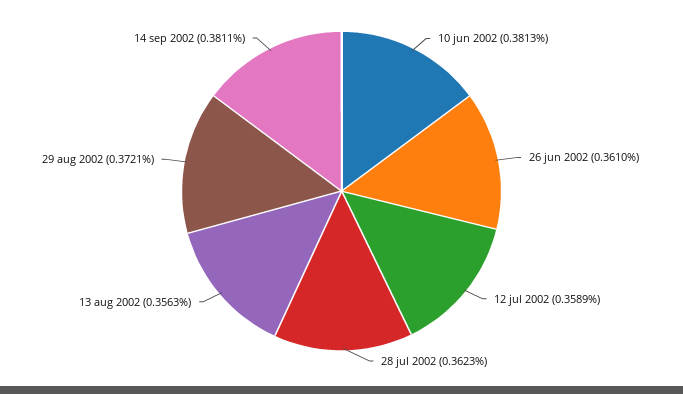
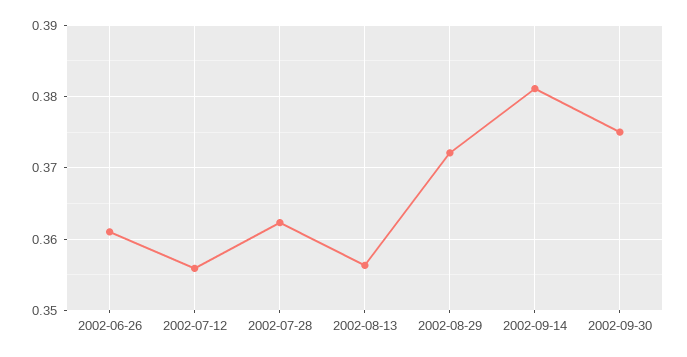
10 jun 2002: 0.3813 -> none
12 jul 2002: 0.3589 -> 0.356
2002-09-30: none -> 0.375

